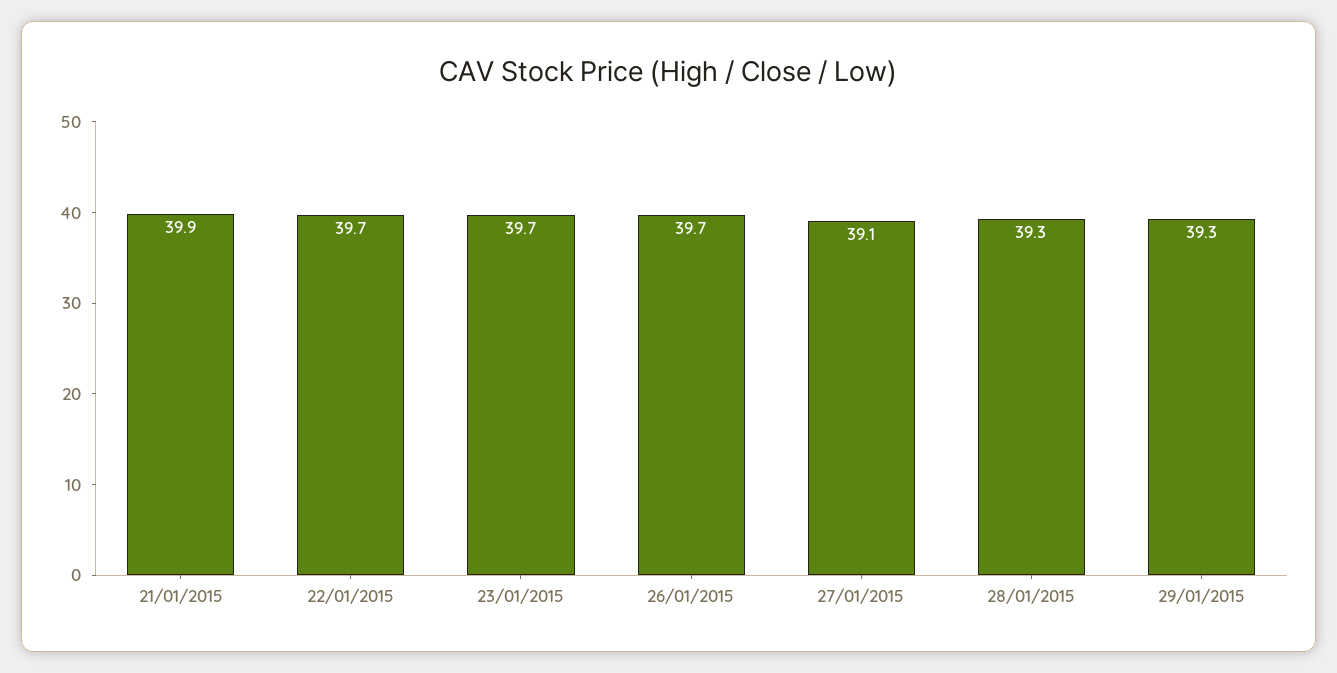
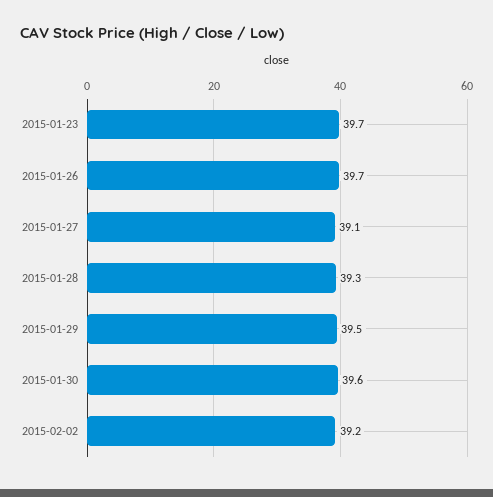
21/01/2015: 39.9 -> none
22/01/2015: 39.7 -> none
29/01/2015: 39.3 -> 39.5
2015-01-30: none -> 39.6
2015-02-02: none -> 39.2

